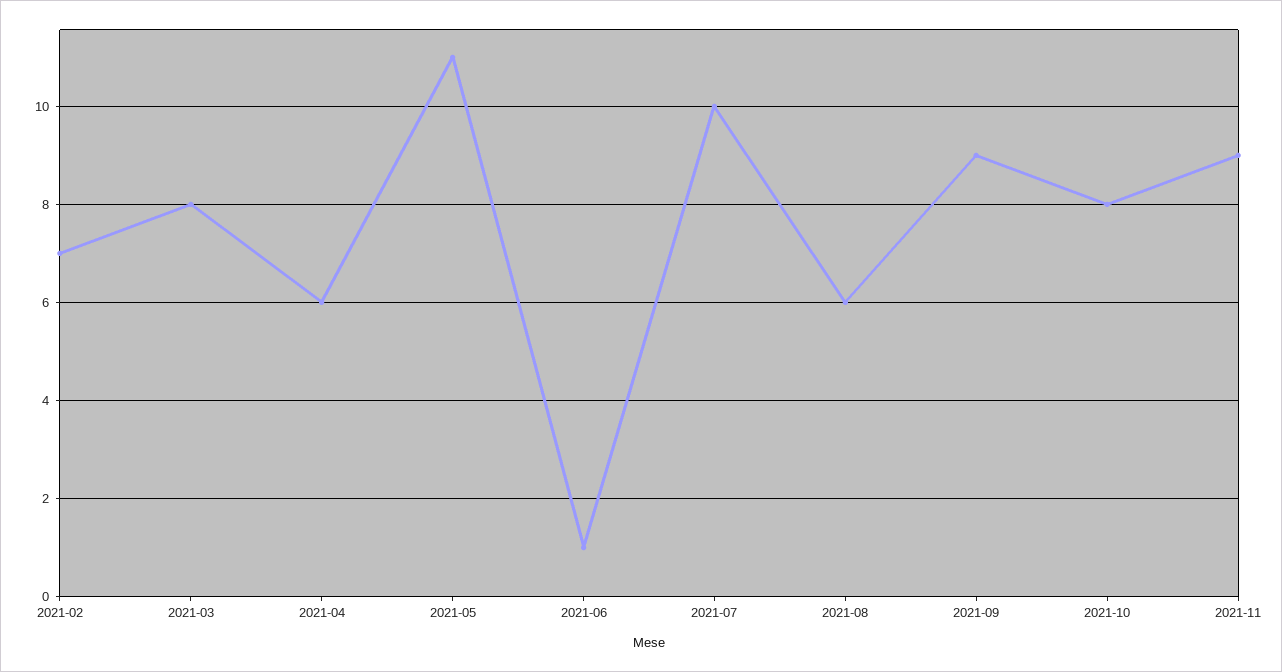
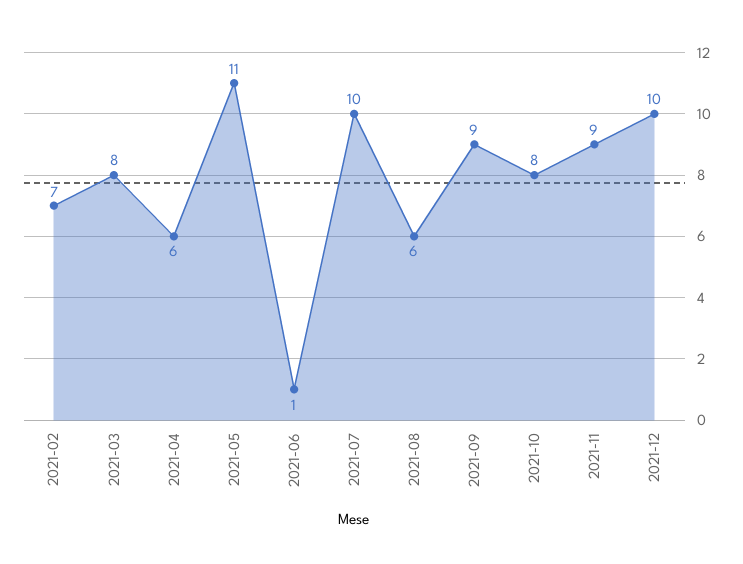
2021-12: none -> 10

